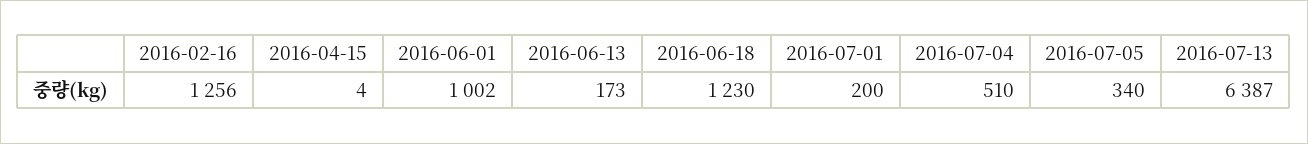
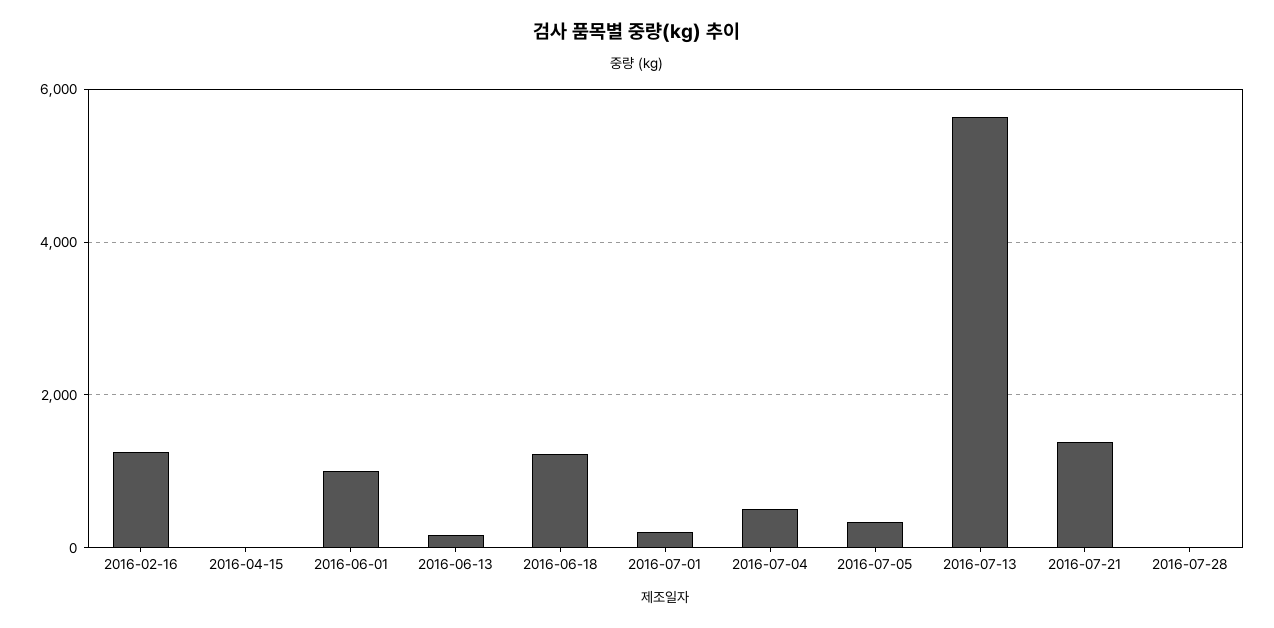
2016-07-13: 6387 -> 5600
2016-07-21: none -> 1400
2016-07-28: none -> 0

